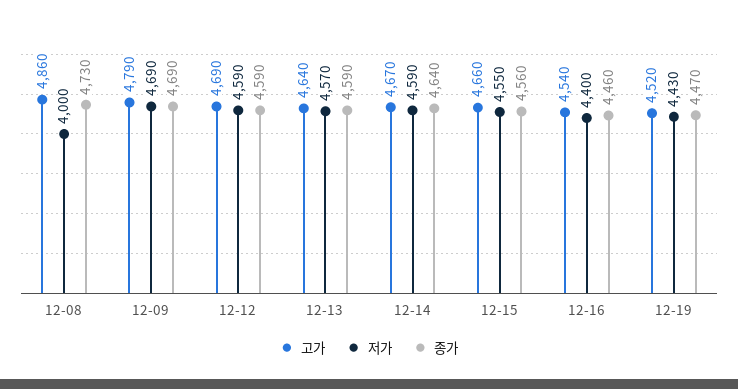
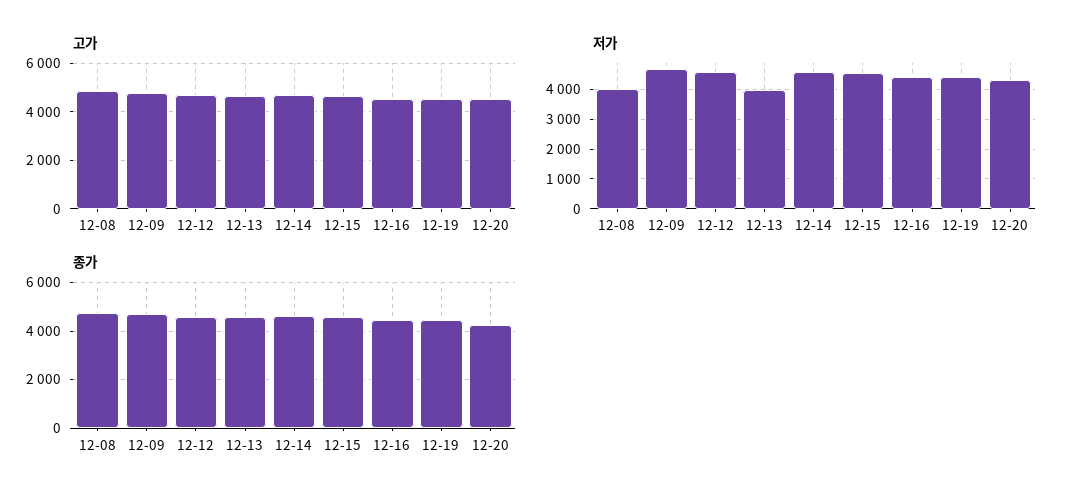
저가, 12-13: 4570 -> 4000
고가, 12-20: none -> 4500
저가, 12-20: none -> 4250
종가, 12-20: none -> 4250

